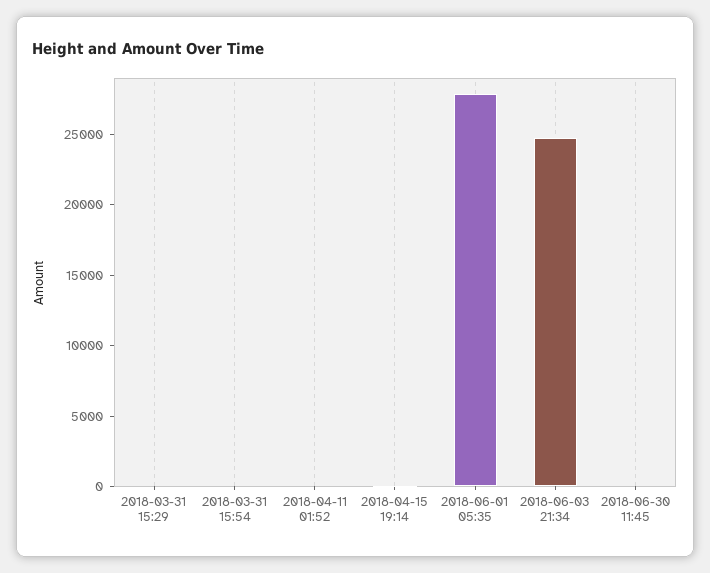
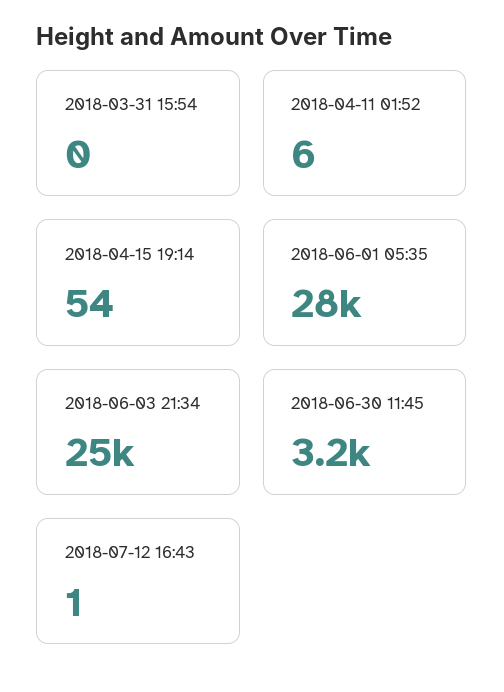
2018-03-31 15:29: 0 -> none
2018-06-30 11:45: 0 -> 3200
2018-07-12 16:43: none -> 1

